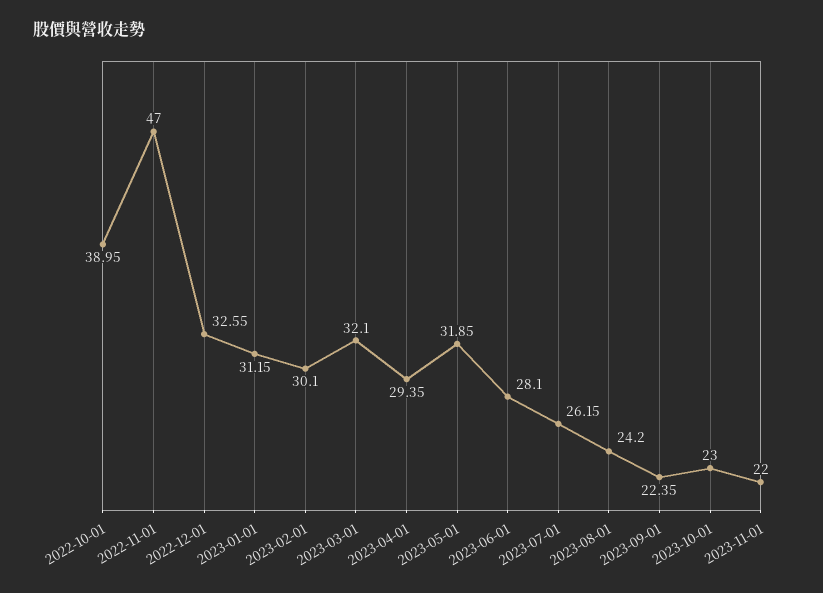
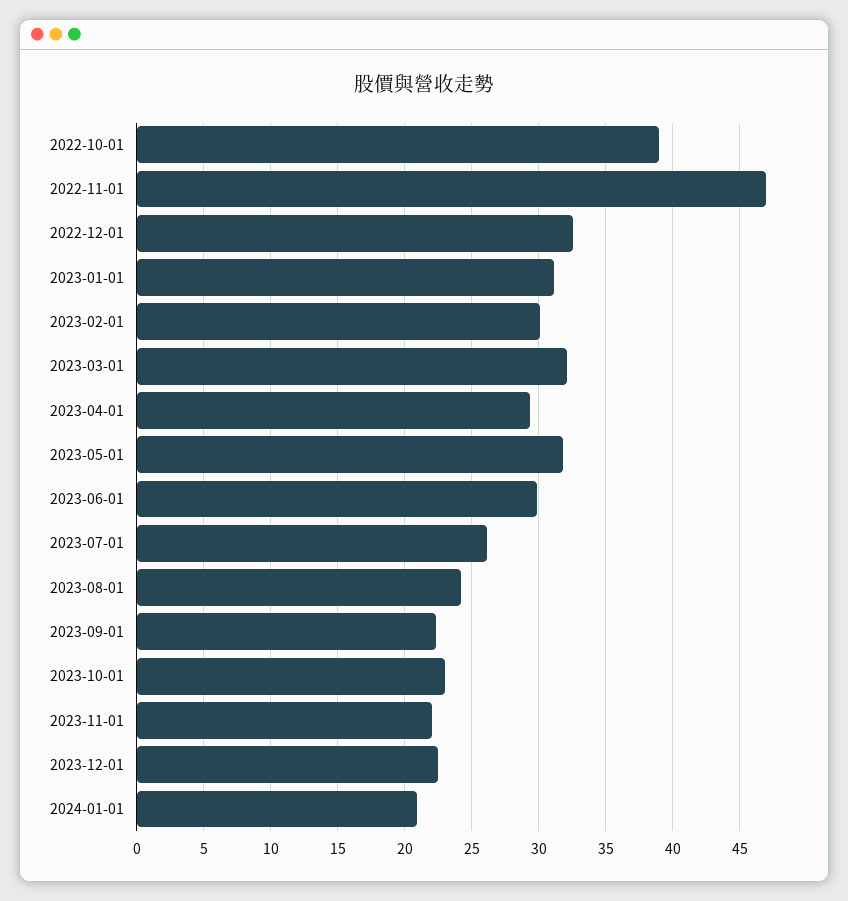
2023-06-01: 28.1 -> 30
2023-12-01: none -> 22.5
2024-01-01: none -> 21

